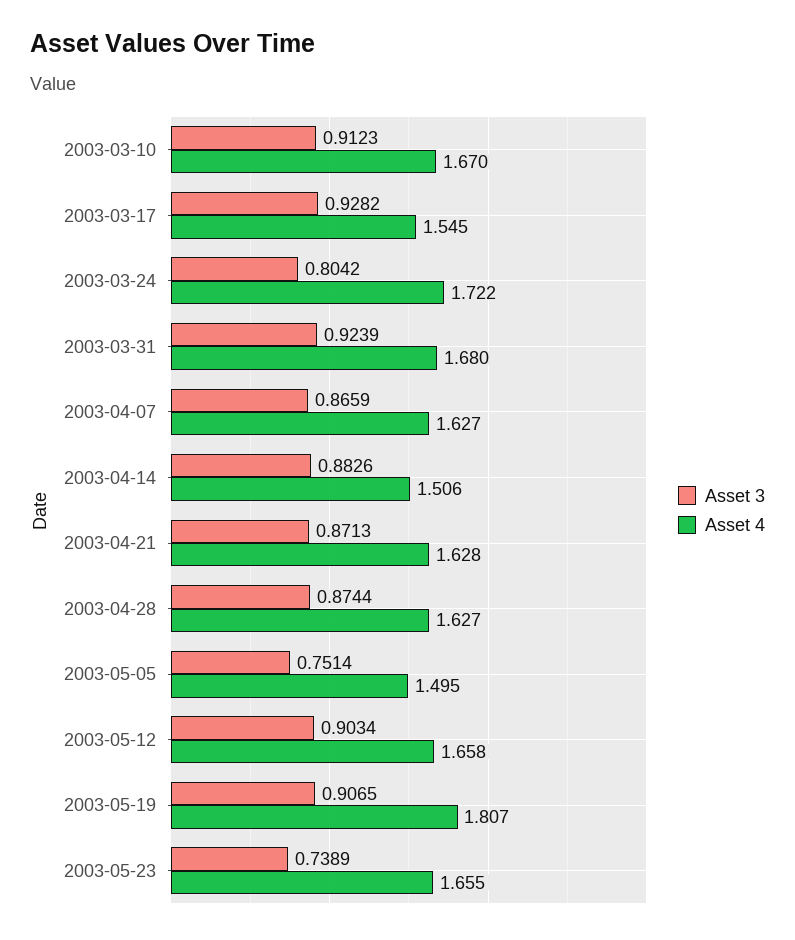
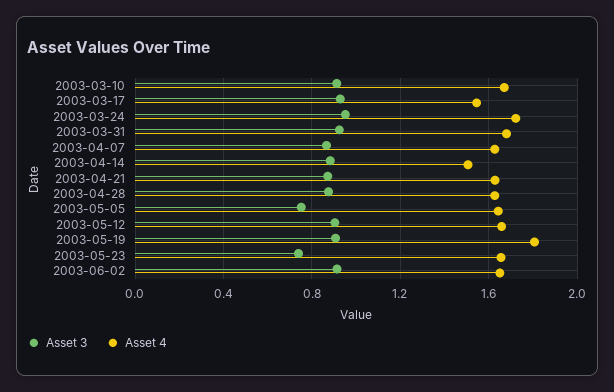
Asset 3, 2003-03-24: 0.8042 -> 0.95
Asset 4, 2003-05-05: 1.495 -> 1.65
Asset 3, 2003-06-02: none -> 0.9
Asset 4, 2003-06-02: none -> 1.65

